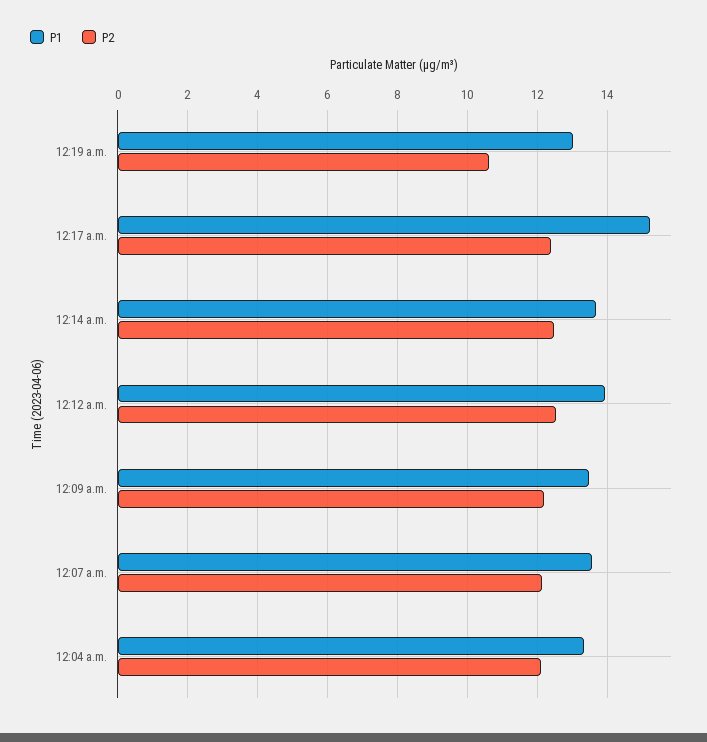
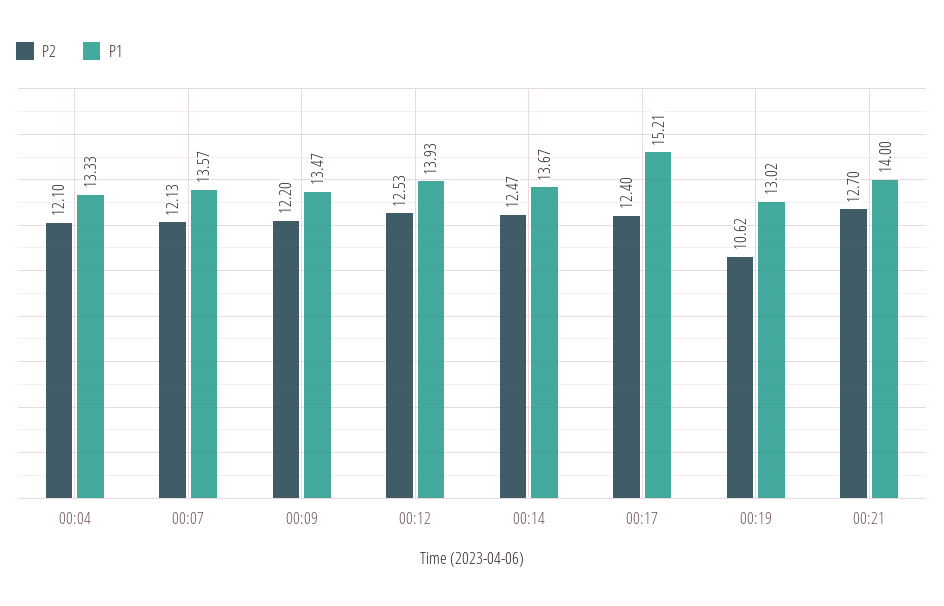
P2, 00:21: none -> 12.7
P1, 00:21: none -> 14

